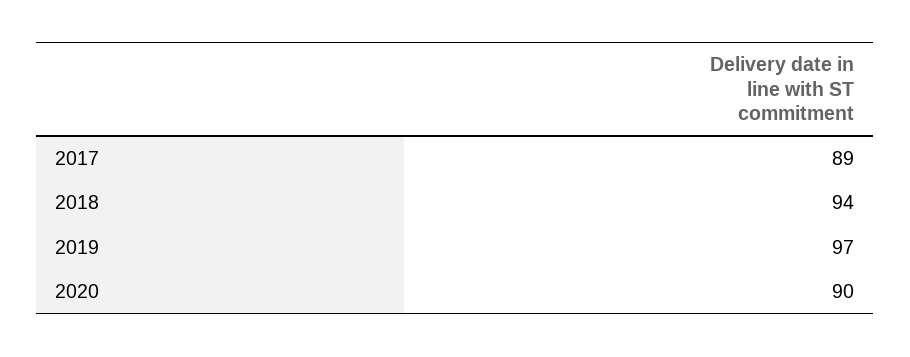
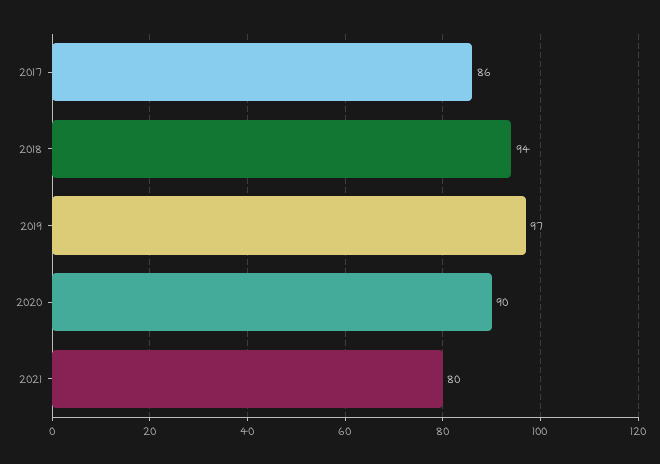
2017: 89 -> 86
2021: none -> 80

